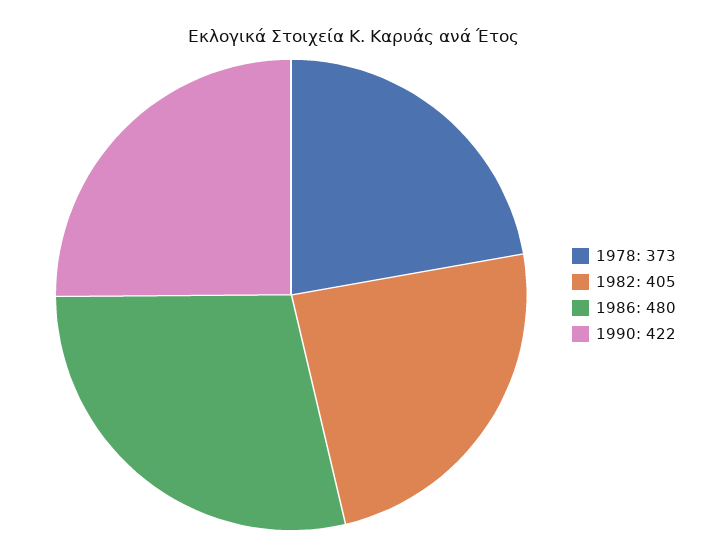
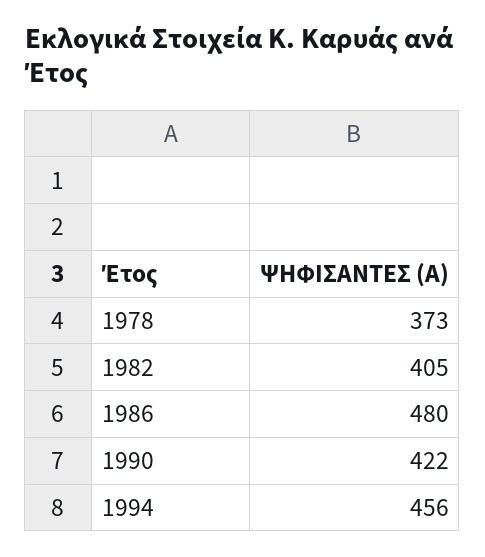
1994: none -> 456

